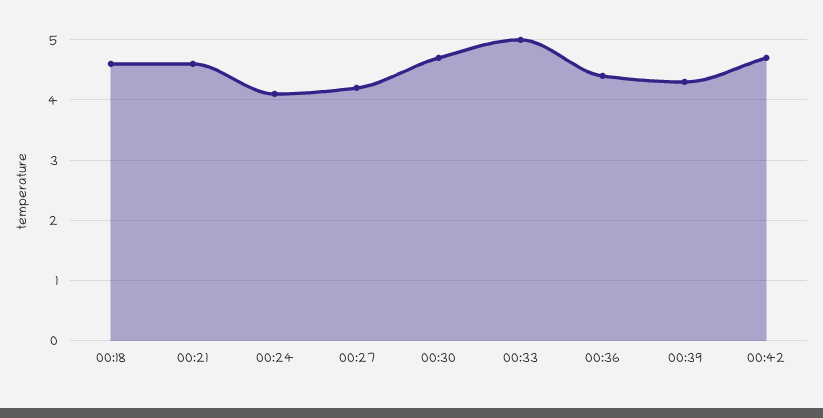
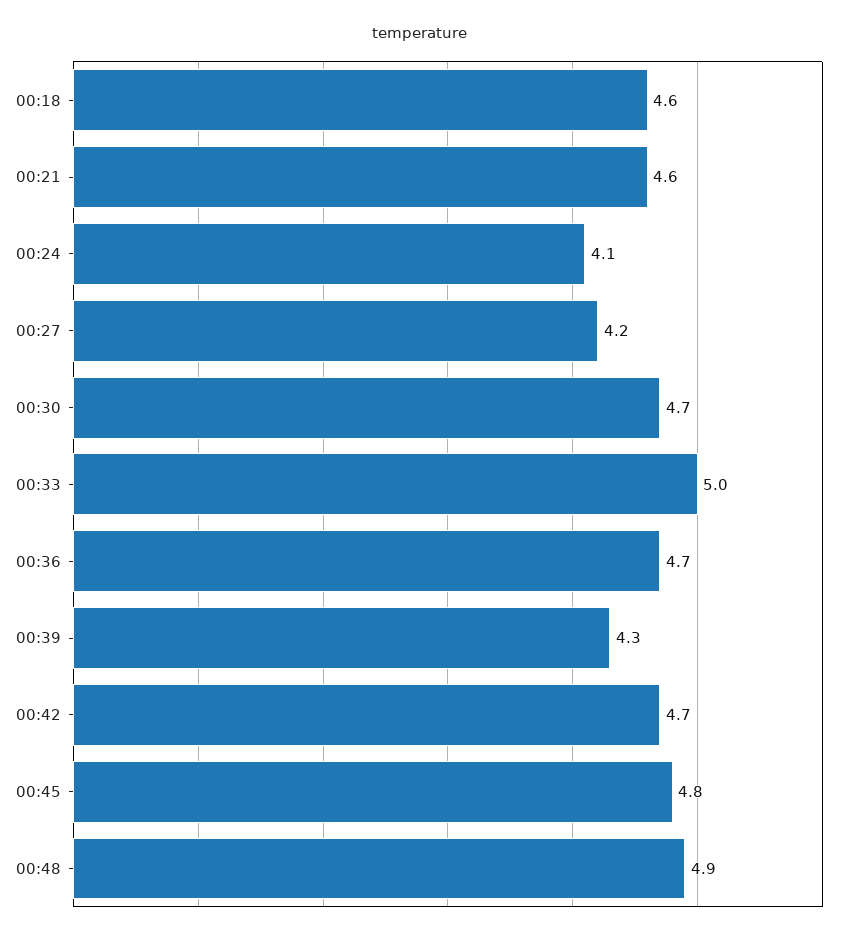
00:36: 4.4 -> 4.7
00:45: none -> 4.8
00:48: none -> 4.9

